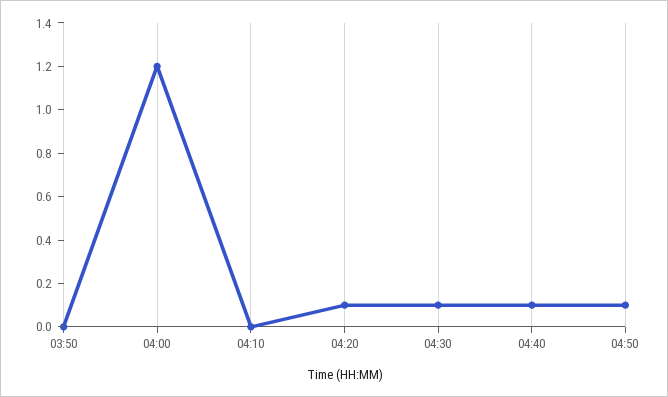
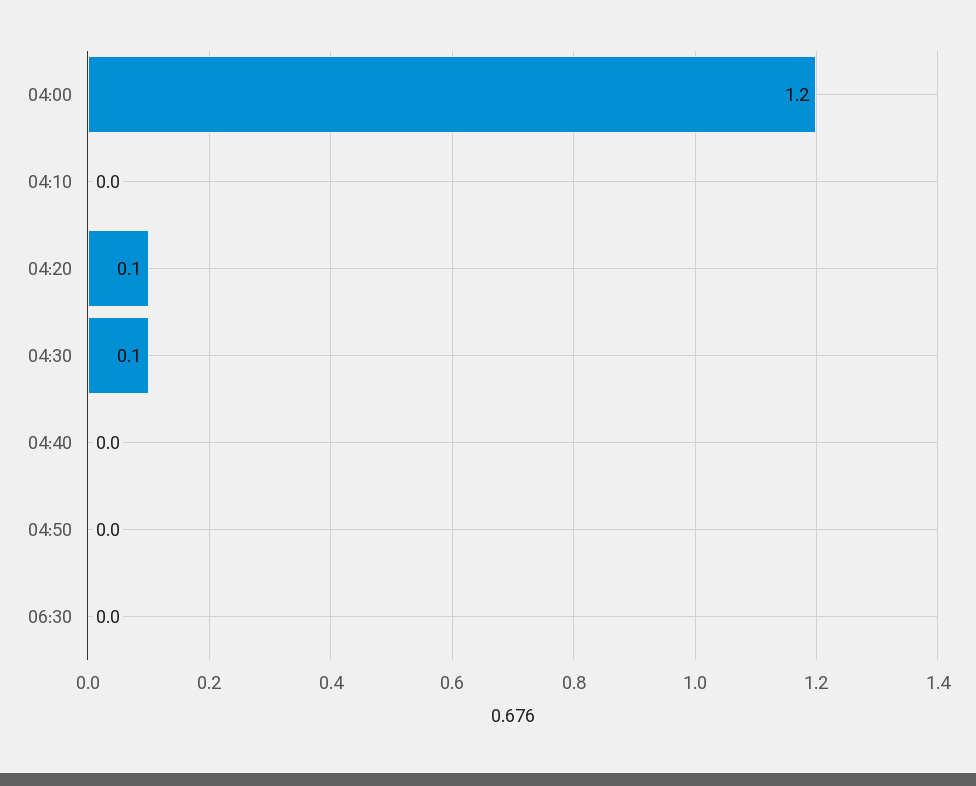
03:50: 0 -> none
04:40: 0.1 -> 0
04:50: 0.1 -> 0
06:30: none -> 0

